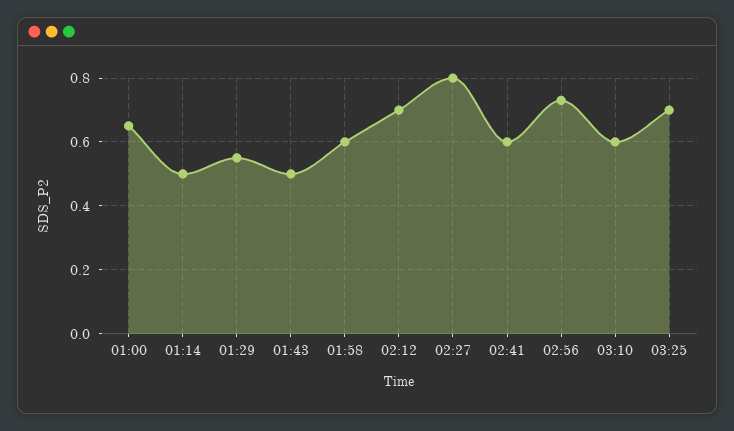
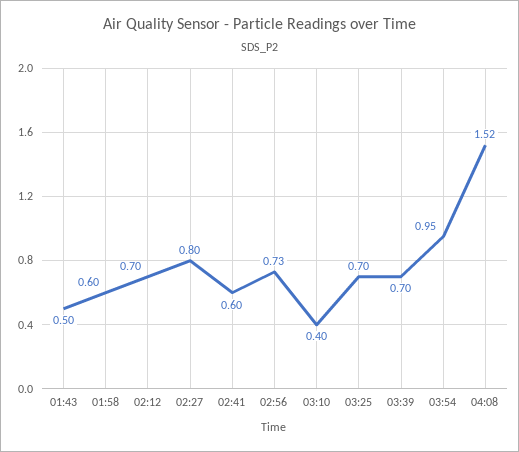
01:00: 0.65 -> none
01:14: 0.5 -> none
01:29: 0.55 -> none
03:10: 0.6 -> 0.4
03:39: none -> 0.7
03:54: none -> 0.95
04:08: none -> 1.52

